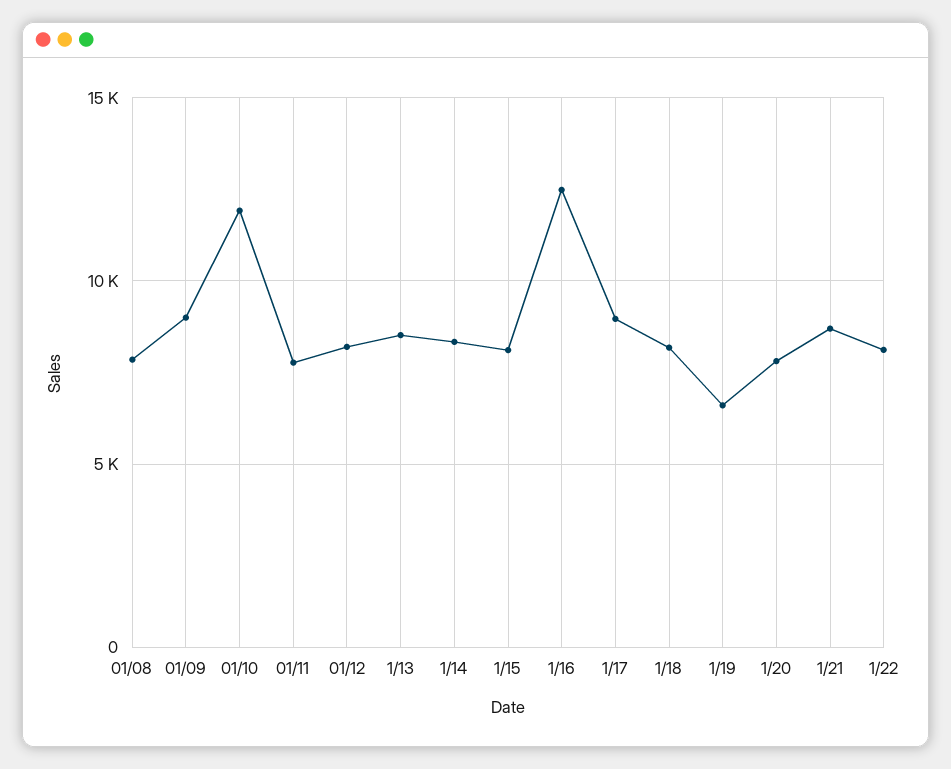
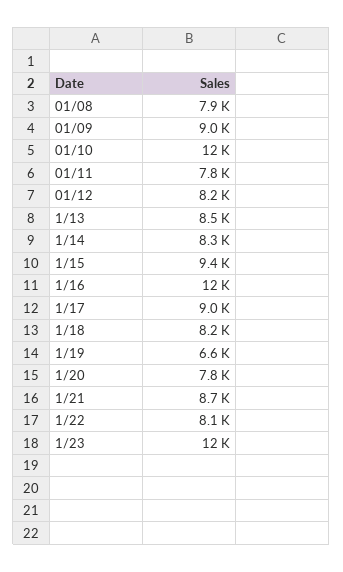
1/15: 8000 -> 9400
1/23: none -> 12000

